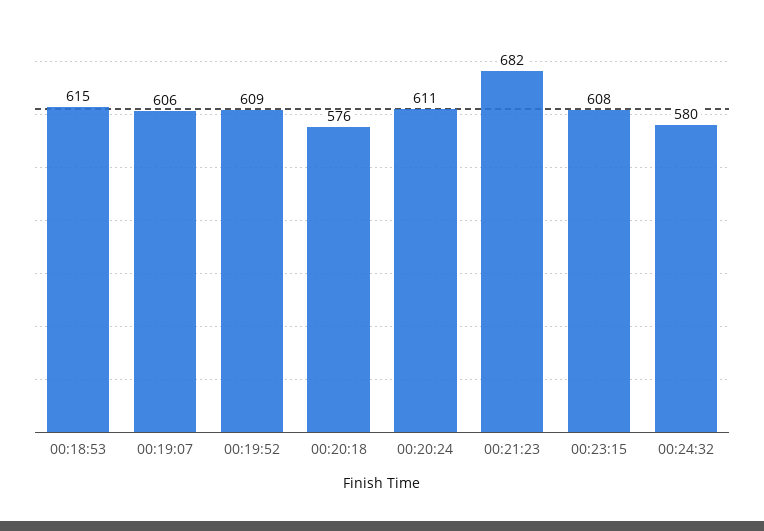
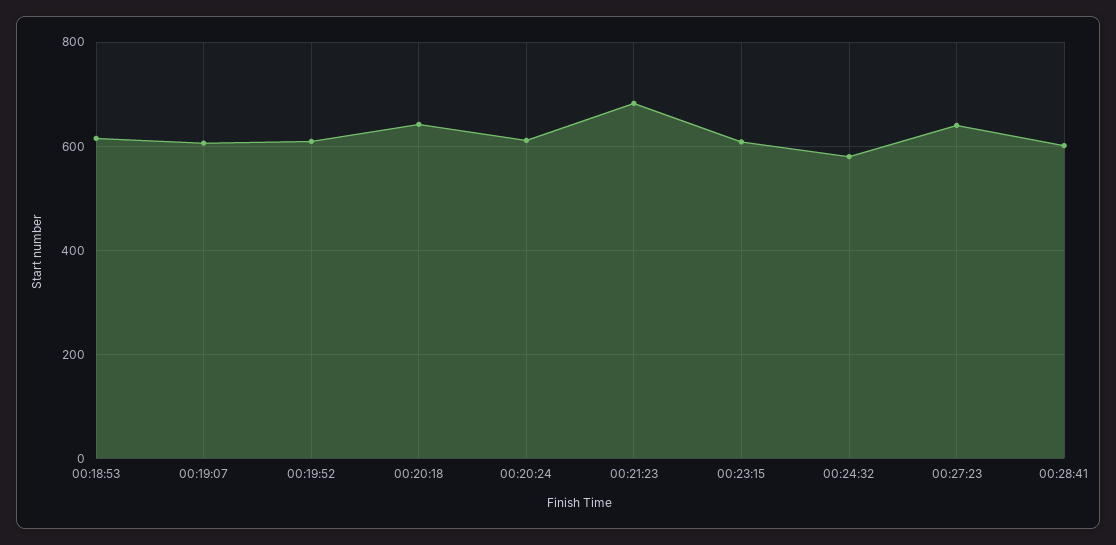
00:20:18: 576 -> 640
00:27:23: none -> 640
00:28:41: none -> 600

